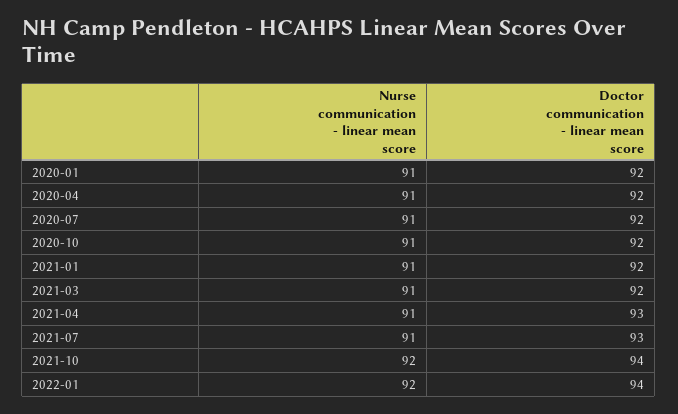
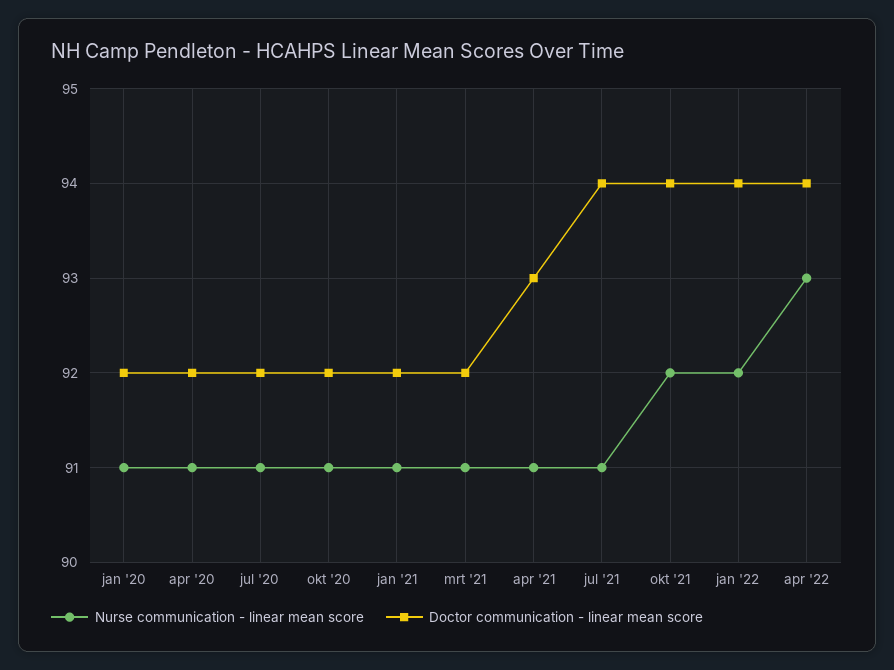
Doctor communication - linear mean score, 2021-07: 93 -> 94
Nurse communication - linear mean score, apr '22: none -> 93
Doctor communication - linear mean score, apr '22: none -> 94

